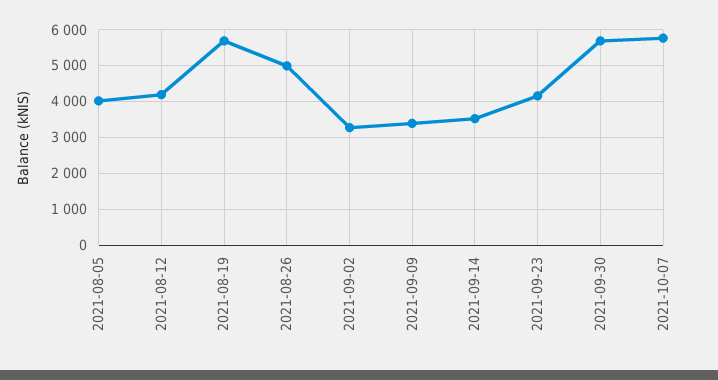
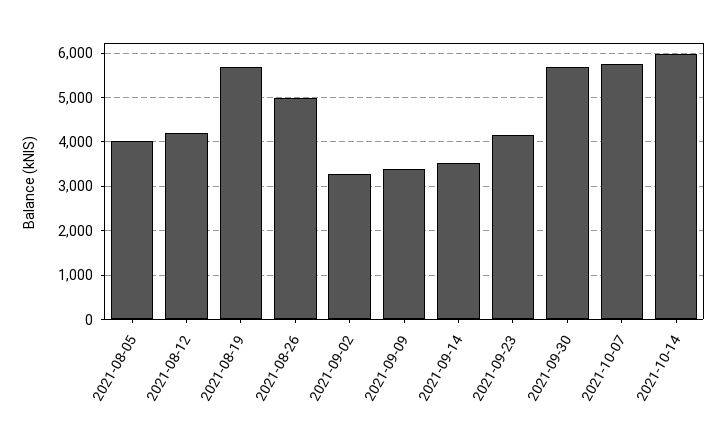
2021-10-14: none -> 6000

